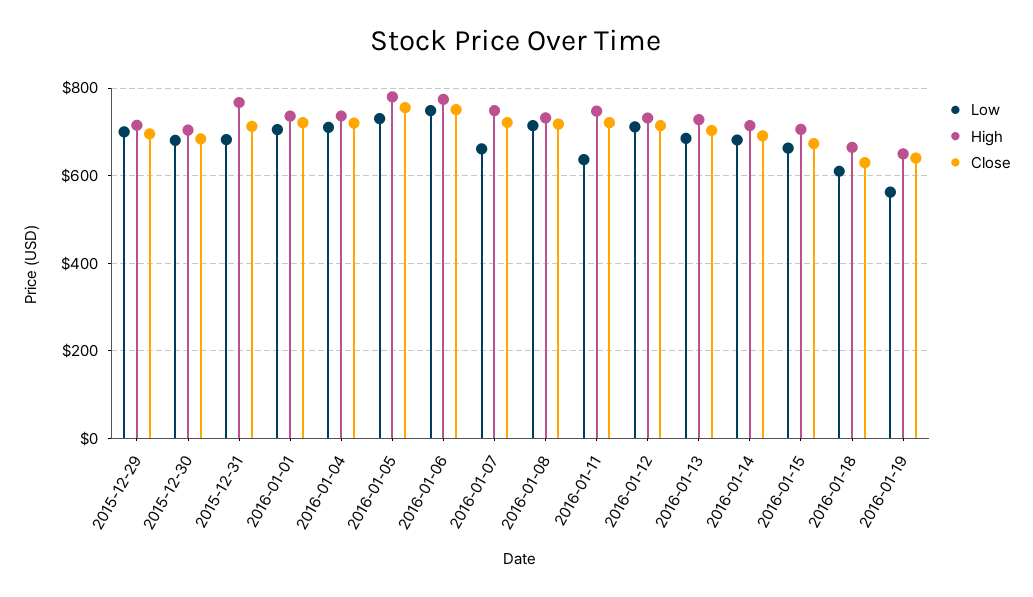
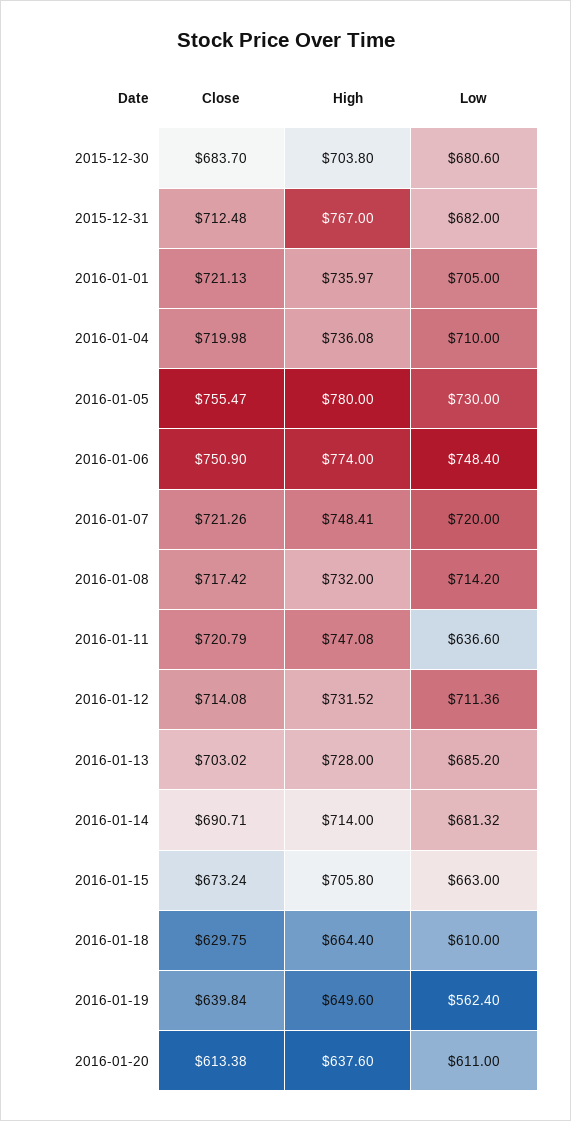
Low, 2015-12-29: 700 -> none
High, 2015-12-29: 720 -> none
Close, 2015-12-29: 700 -> none
Low, 2016-01-07: 660 -> 720
Close, 2016-01-20: none -> 613.38
High, 2016-01-20: none -> 637.6
Low, 2016-01-20: none -> 611

